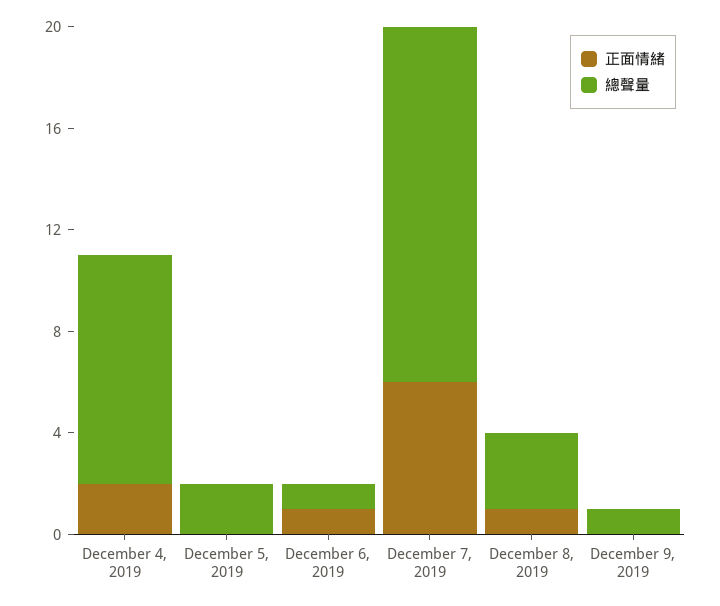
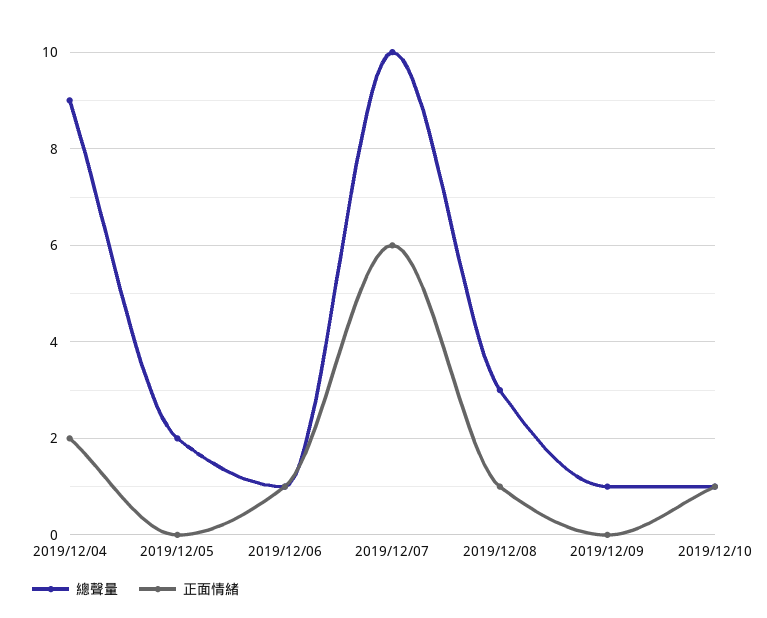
總聲量, December 7, 2019: 14 -> 10
總聲量, 2019/12/10: none -> 1
正面情緒, 2019/12/10: none -> 1

